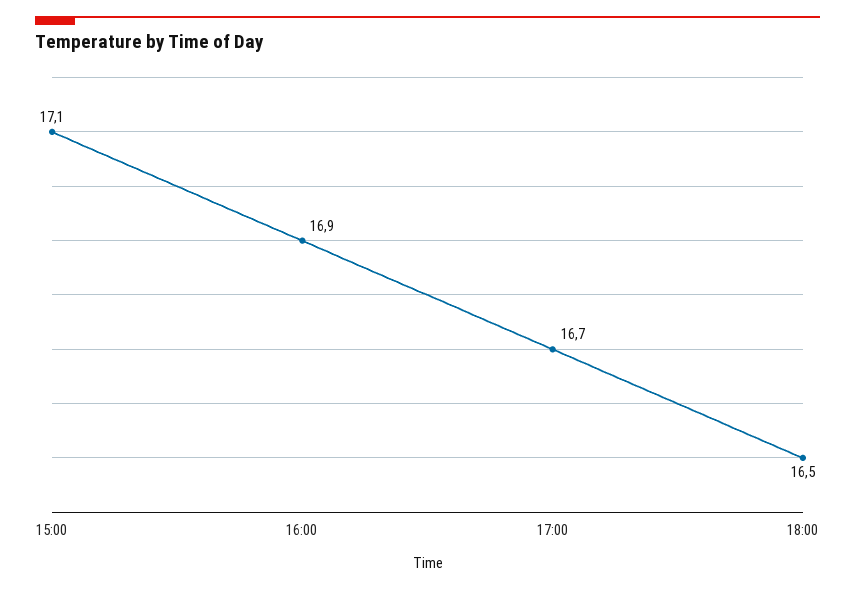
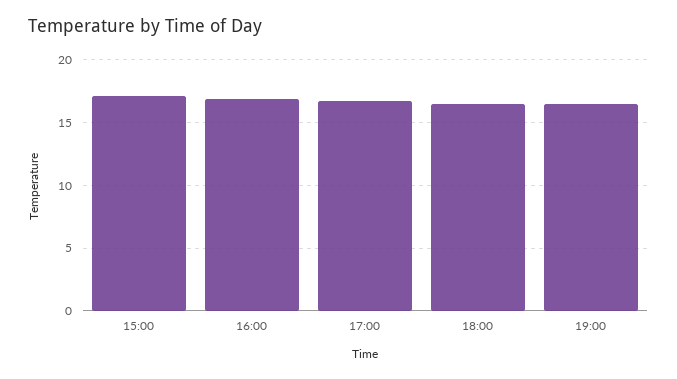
19:00: none -> 16.5

